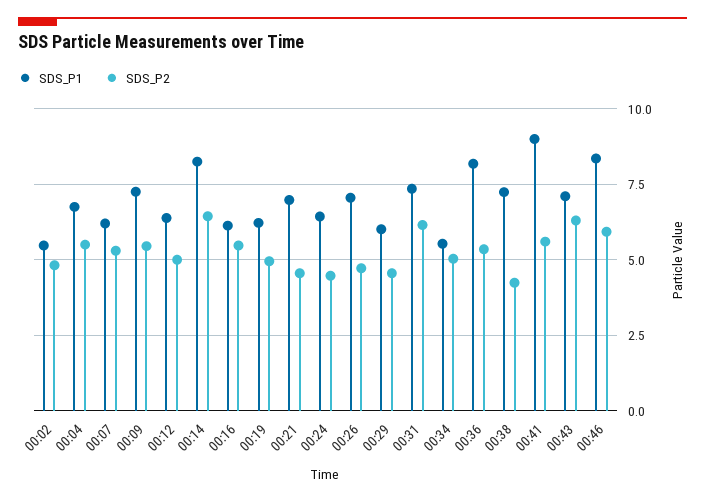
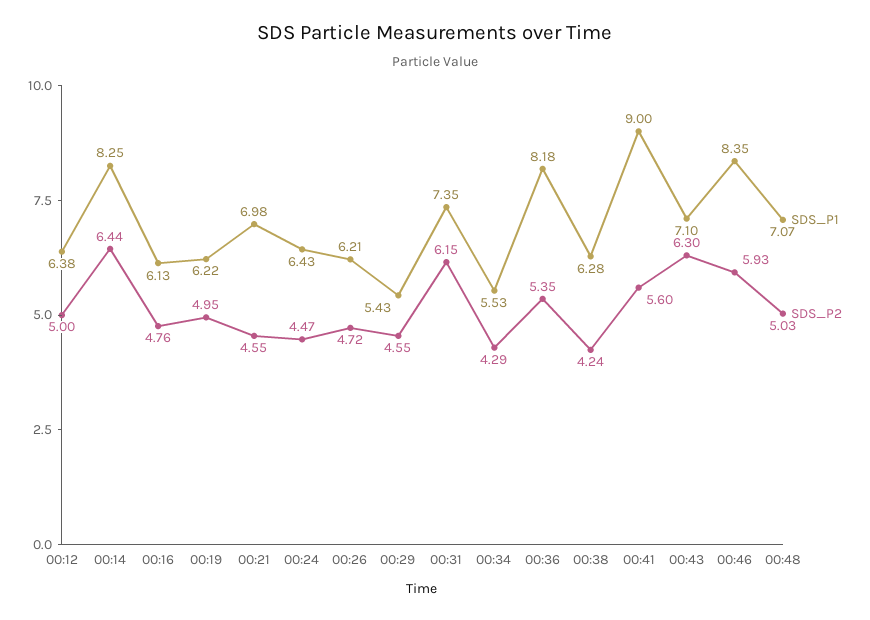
SDS_P1, 00:02: 5.5 -> none
SDS_P2, 00:02: 4.75 -> none
SDS_P1, 00:04: 6.75 -> none
SDS_P2, 00:04: 5.5 -> none
SDS_P1, 00:07: 6.25 -> none
SDS_P2, 00:07: 5.25 -> none
SDS_P1, 00:09: 7.25 -> none
SDS_P2, 00:09: 5.5 -> none
SDS_P2, 00:16: 5.5 -> 4.76
SDS_P1, 00:26: 7 -> 6.21
SDS_P1, 00:29: 6 -> 5.43
SDS_P2, 00:34: 5 -> 4.29
SDS_P1, 00:38: 7.25 -> 6.28
SDS_P1, 00:48: none -> 7.07
SDS_P2, 00:48: none -> 5.03

